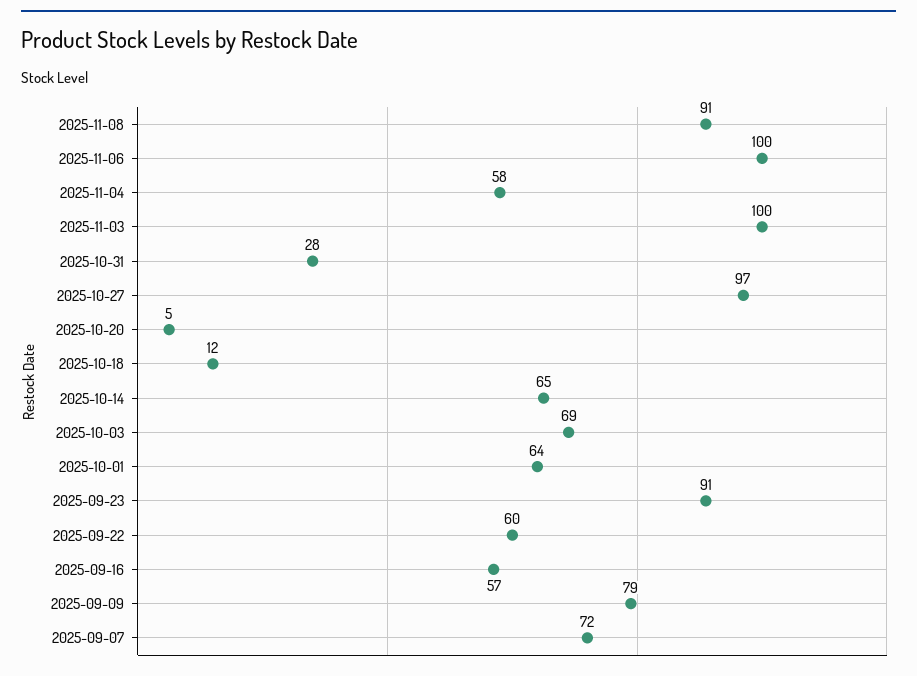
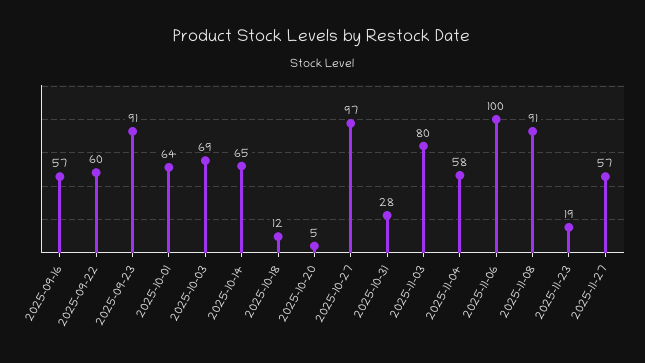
2025-11-03: 100 -> 80
2025-09-09: 79 -> none
2025-09-07: 72 -> none
2025-11-23: none -> 19
2025-11-27: none -> 57

